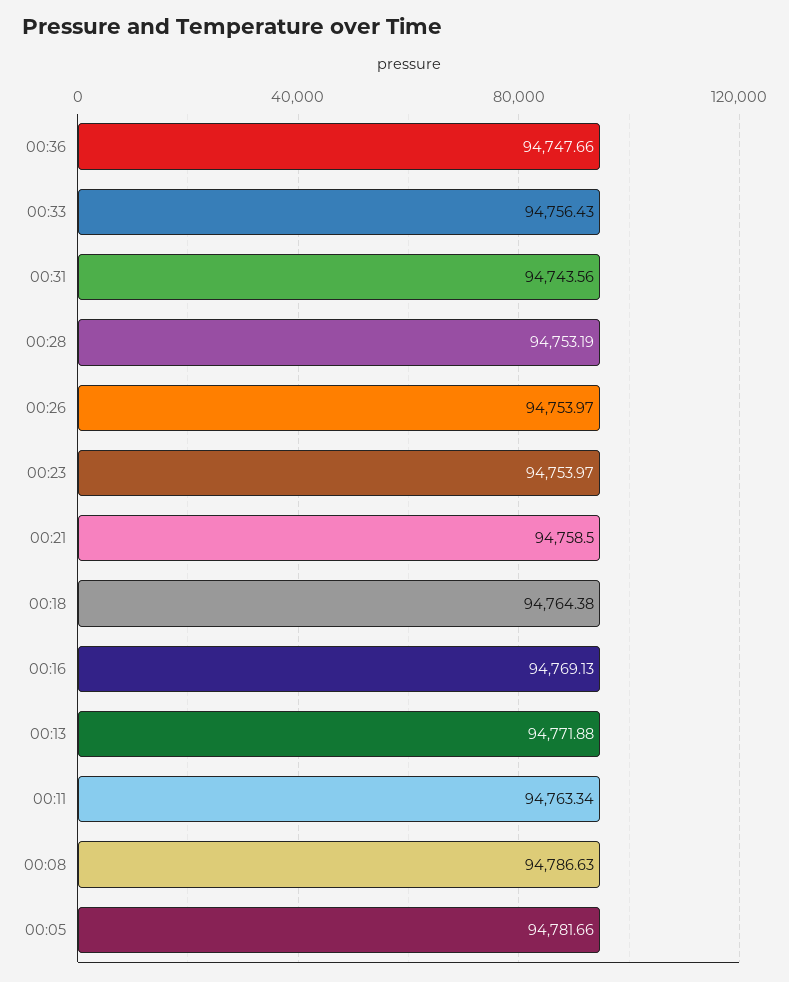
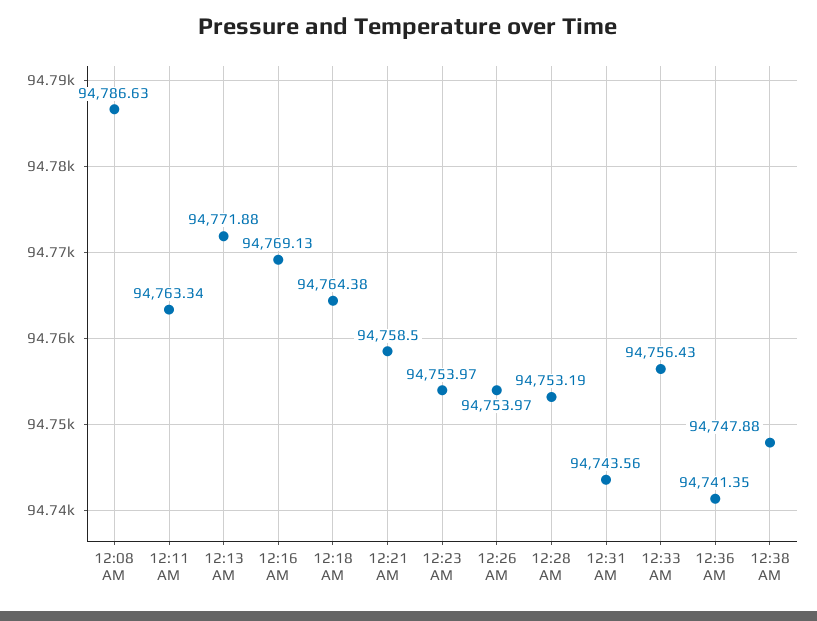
00:36: 94747.66 -> 94741.35
00:05: 94781.66 -> none
12:38 AM: none -> 94747.88

